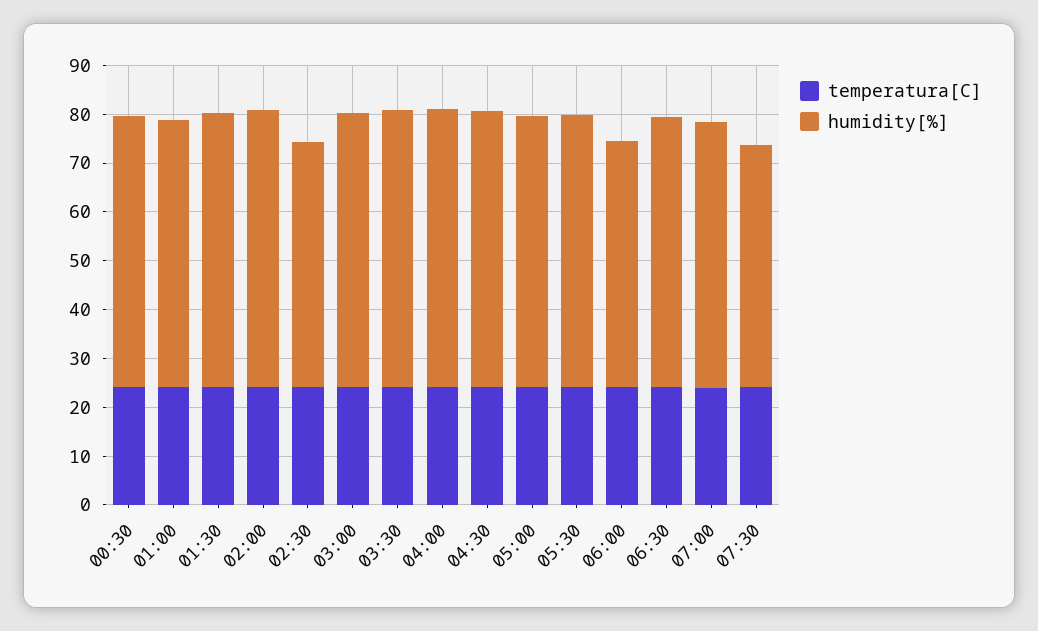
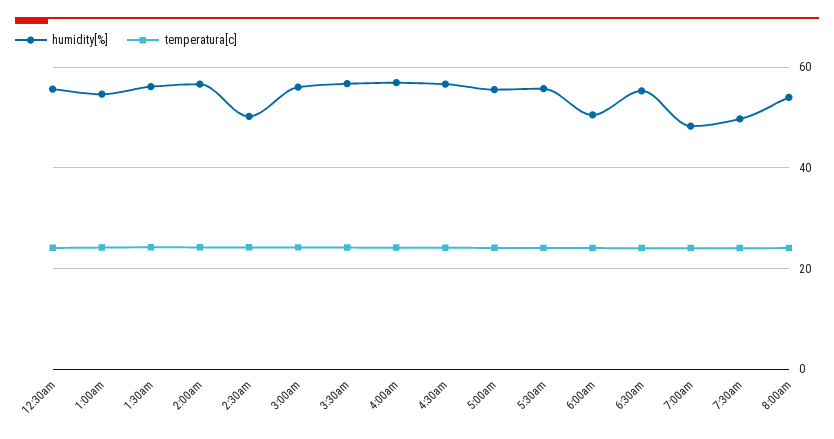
humidity[%], 07:00: 54 -> 48
humidity[%], 8:00am: none -> 54
temperatura[C], 8:00am: none -> 24

